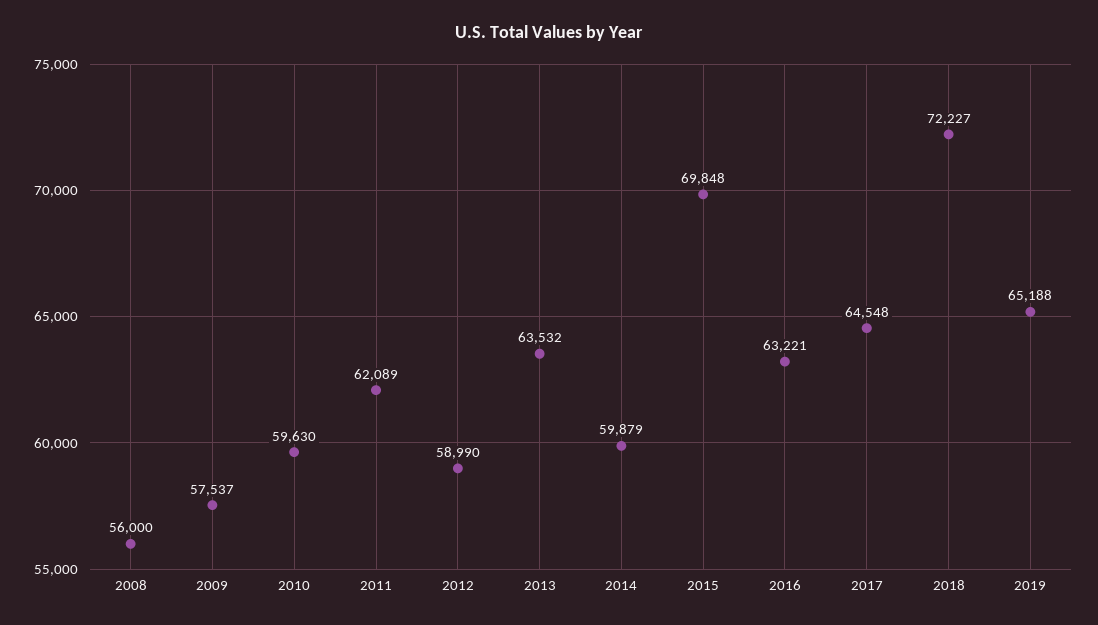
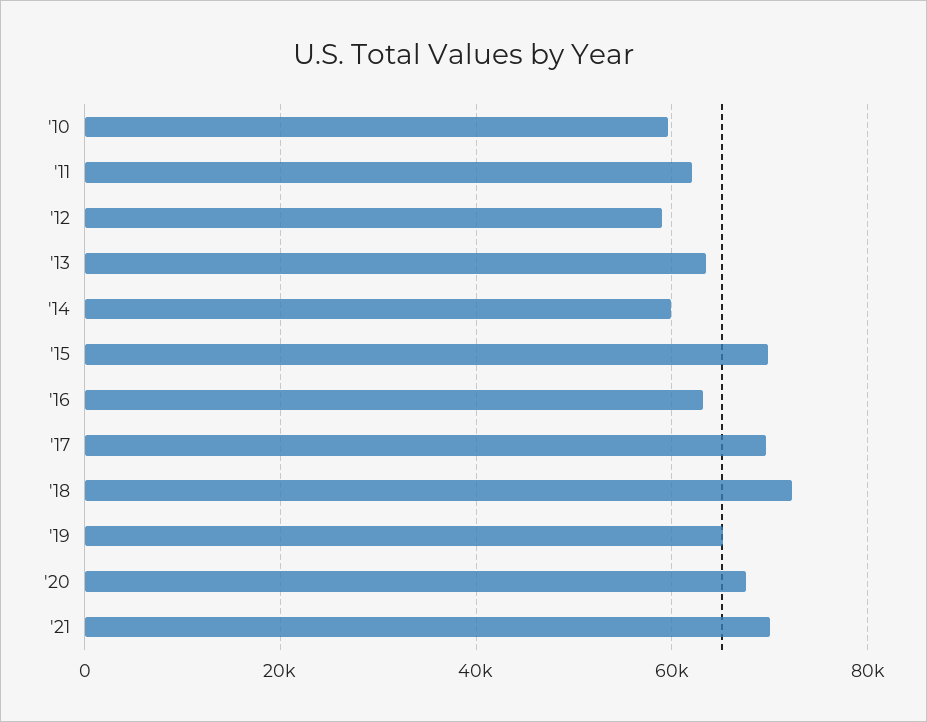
2008: 56000 -> none
2009: 57537 -> none
2017: 64548 -> 70000
'20: none -> 68000
'21: none -> 70000

